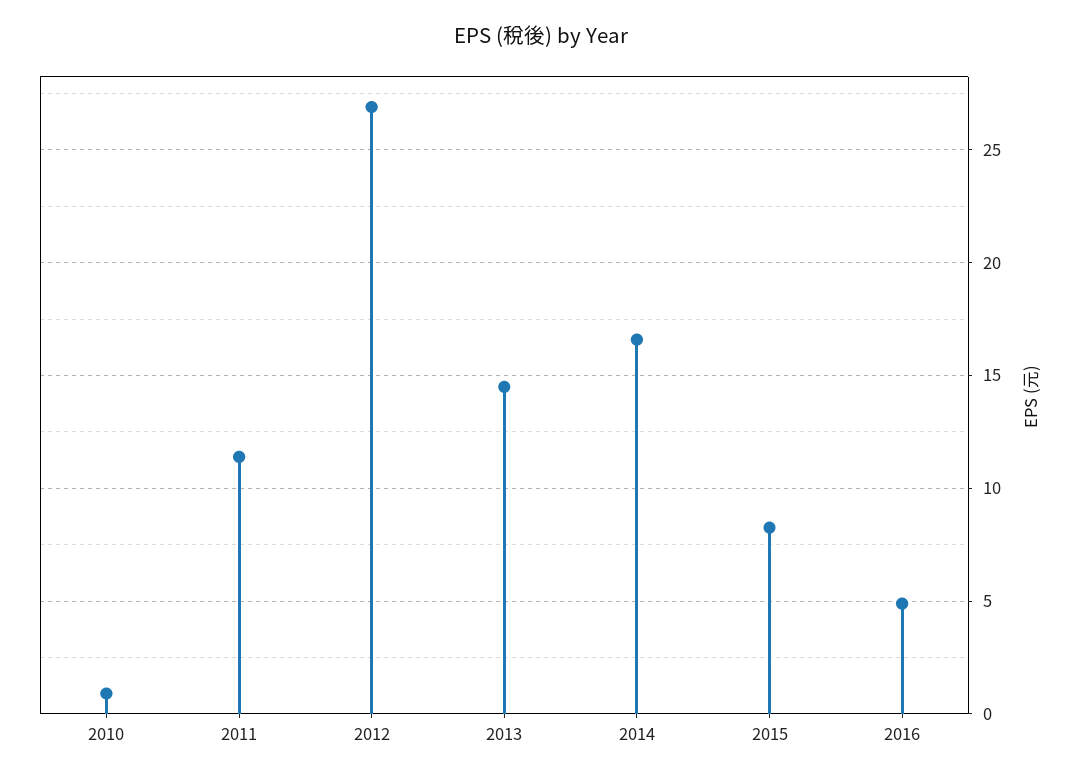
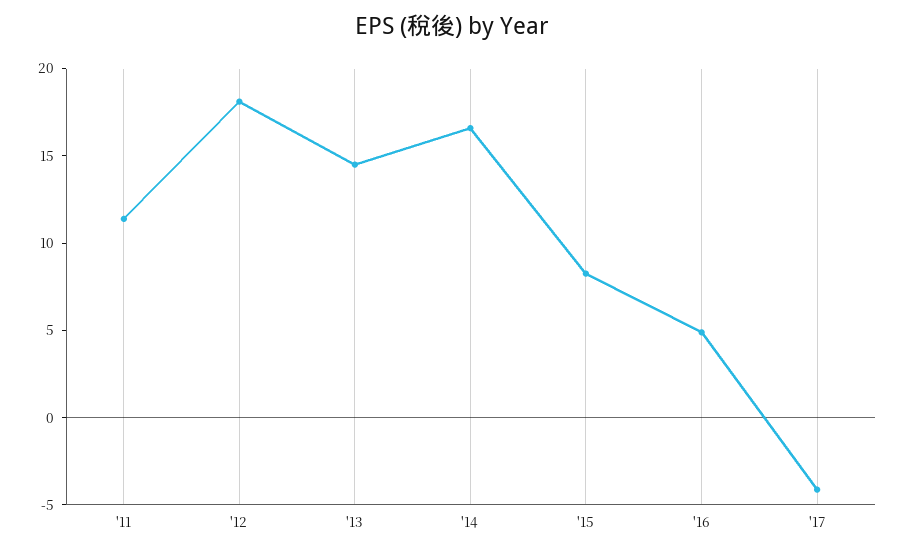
2010: 1 -> none
2012: 27 -> 18
'17: none -> -4

